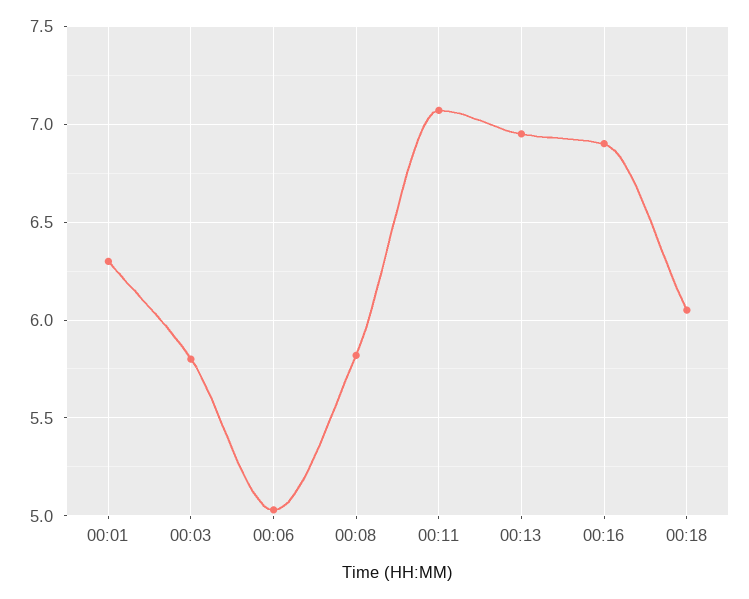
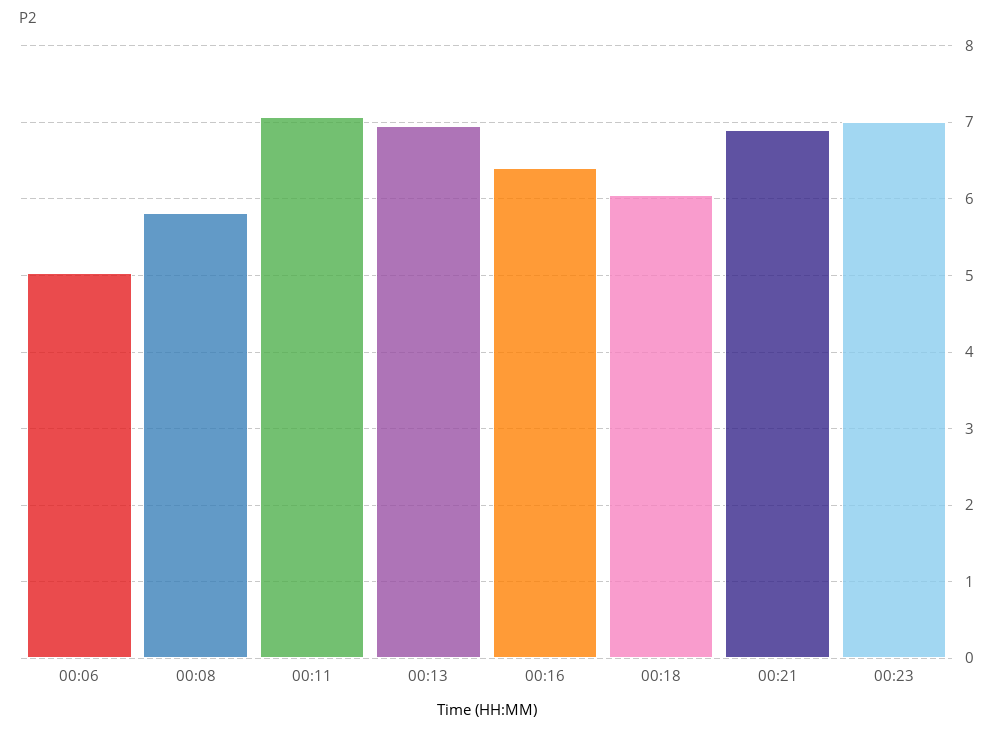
00:01: 6.3 -> none
00:03: 5.8 -> none
00:16: 6.9 -> 6.4
00:21: none -> 6.9
00:23: none -> 7

